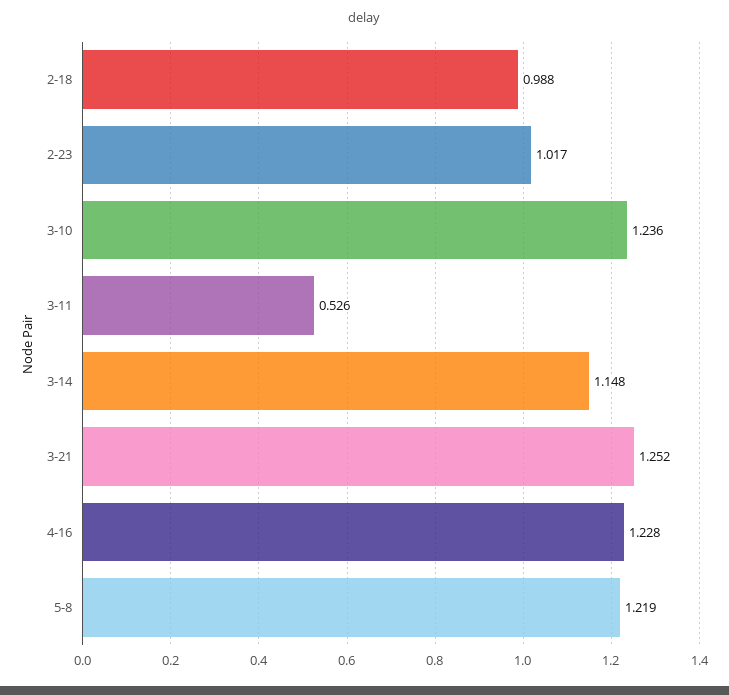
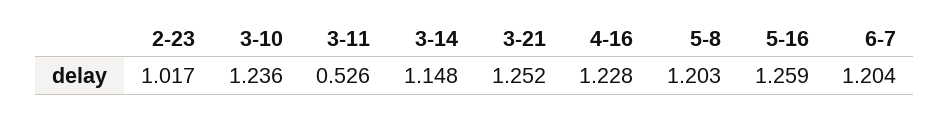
2-18: 0.988 -> none
5-8: 1.219 -> 1.203
5-16: none -> 1.259
6-7: none -> 1.204

